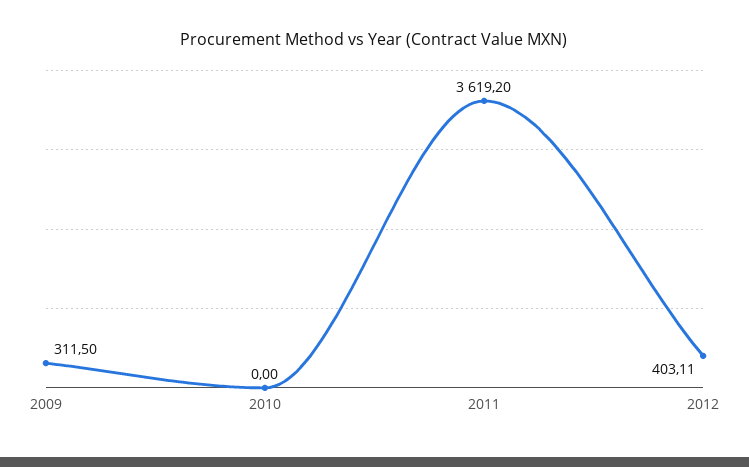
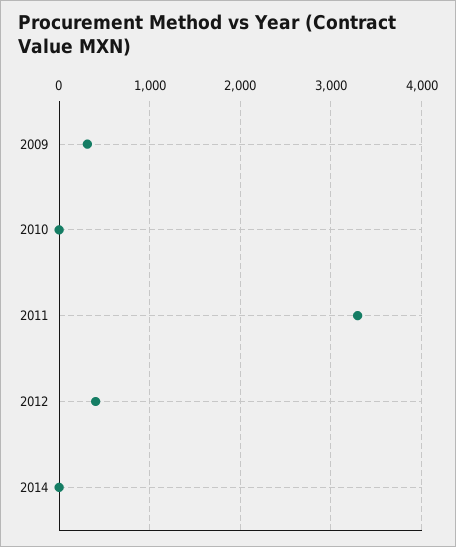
2011: 3619.2 -> 3300
2014: none -> 0

